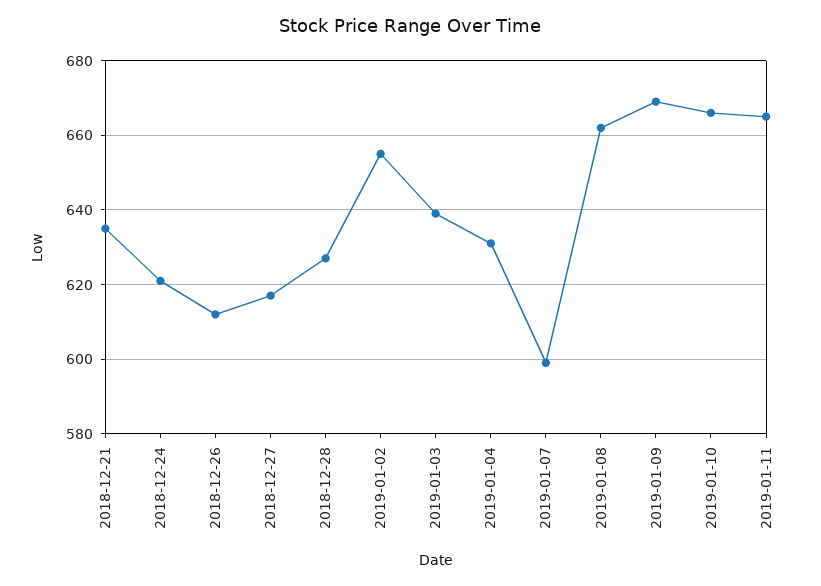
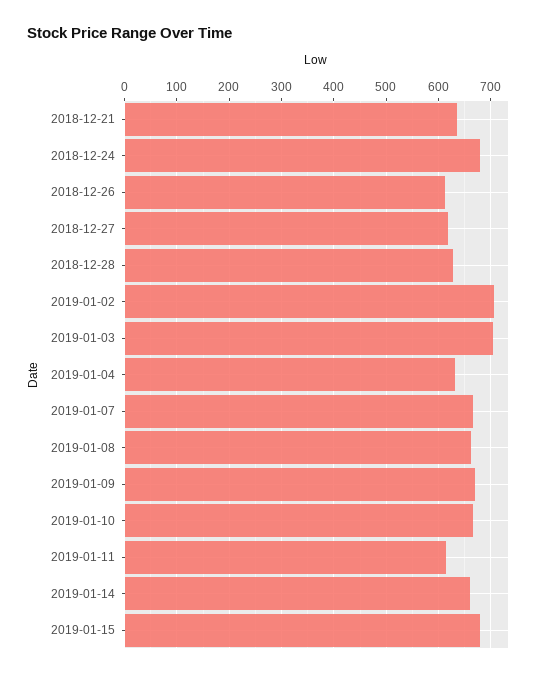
2018-12-24: 620 -> 680
2019-01-02: 655 -> 700
2019-01-03: 640 -> 700
2019-01-07: 600 -> 660
2019-01-11: 665 -> 620
2019-01-14: none -> 660
2019-01-15: none -> 680

